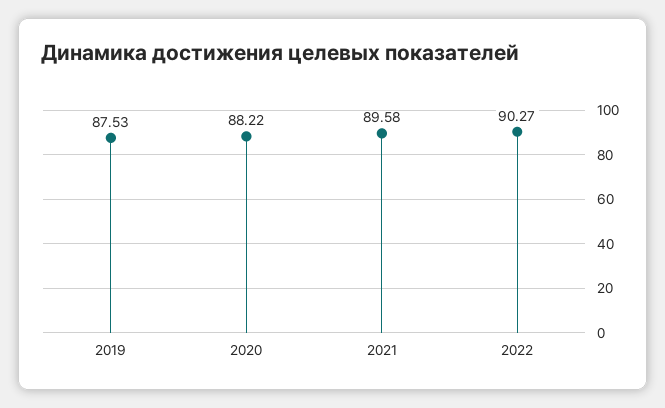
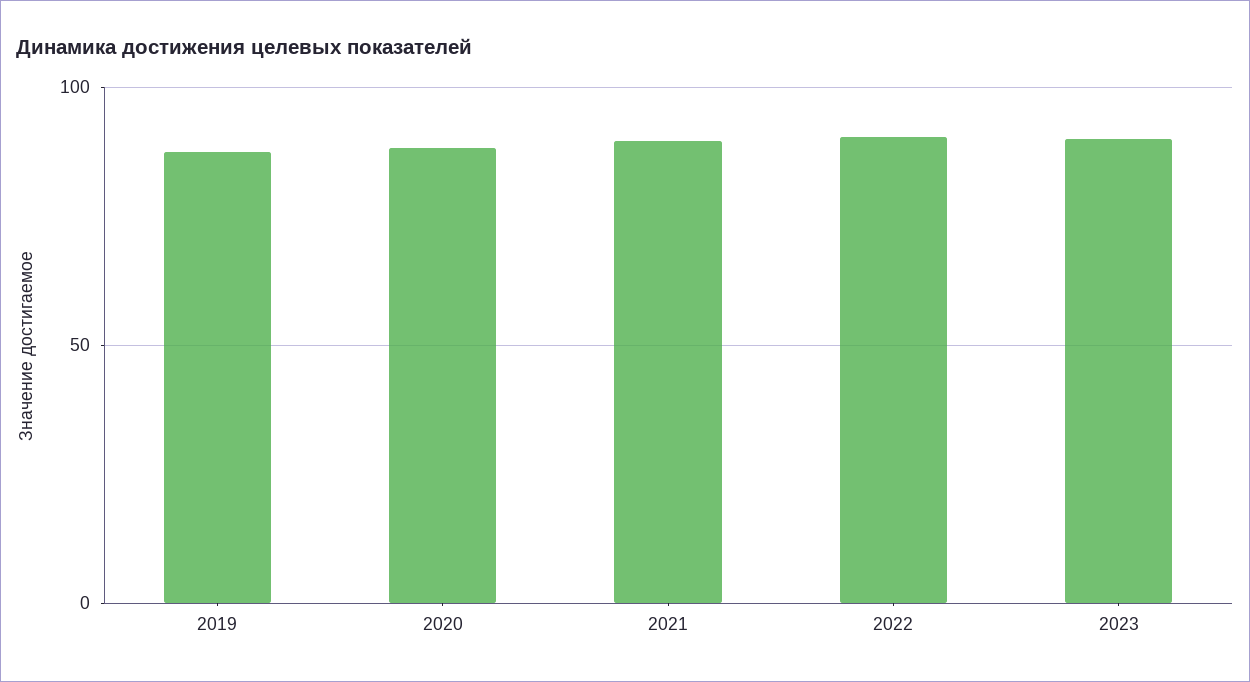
2023: none -> 90

